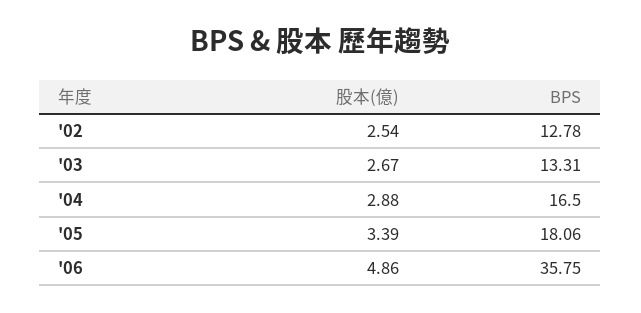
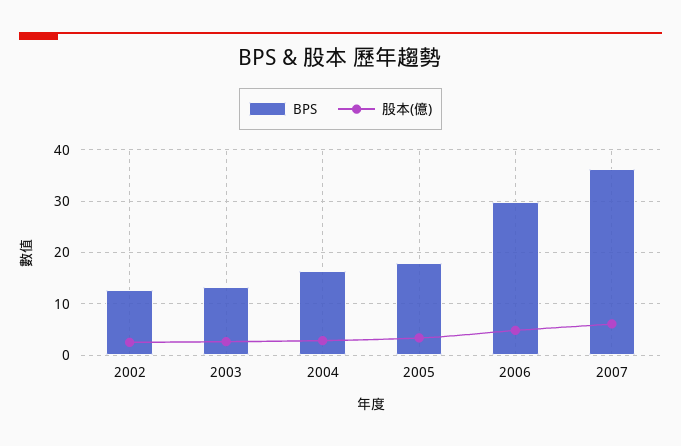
BPS, '06: 35.75 -> 30
BPS, 2007: none -> 36
股本(億), 2007: none -> 6

